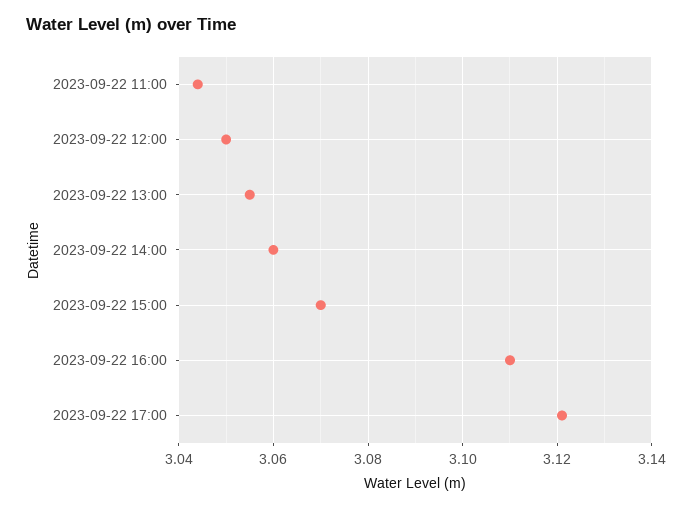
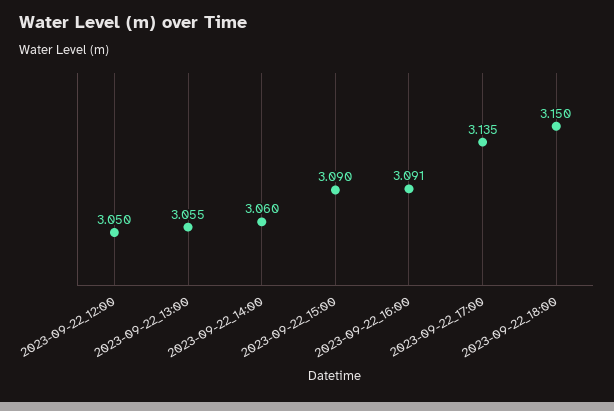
2023-09-22 11:00: 3.045 -> none
2023-09-22 15:00: 3.07 -> 3.09
2023-09-22 16:00: 3.11 -> 3.091
2023-09-22 17:00: 3.12 -> 3.135
2023-09-22_18:00: none -> 3.15

